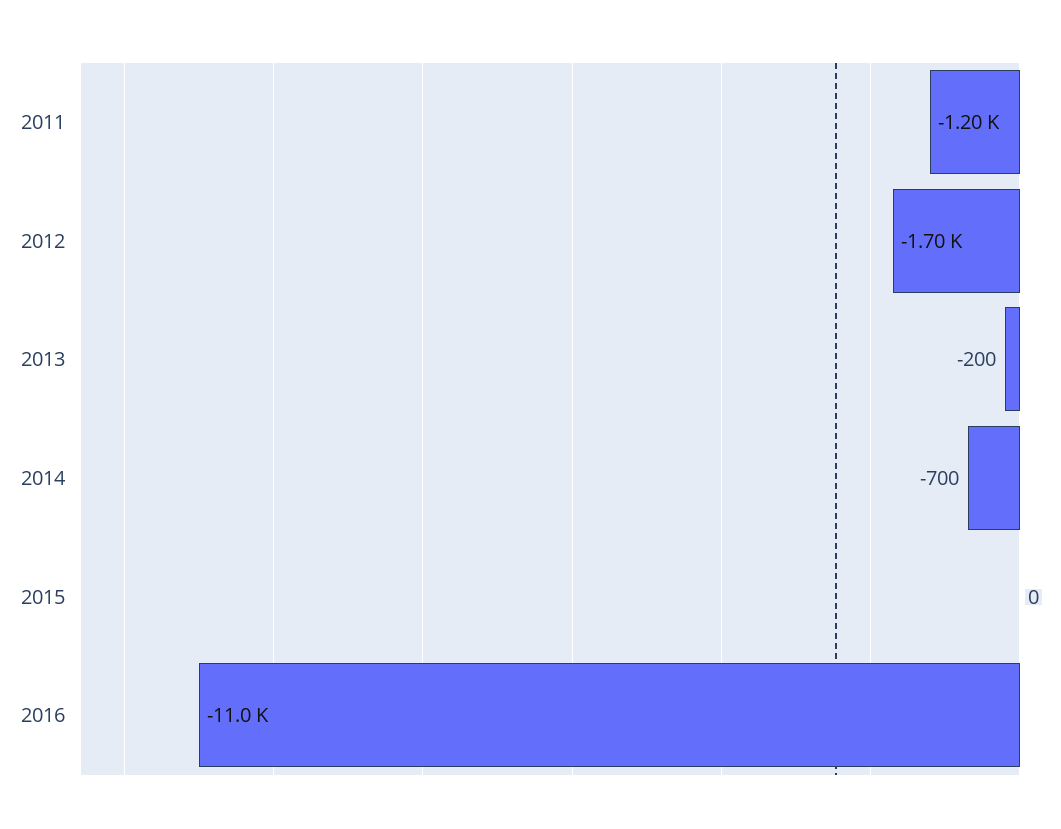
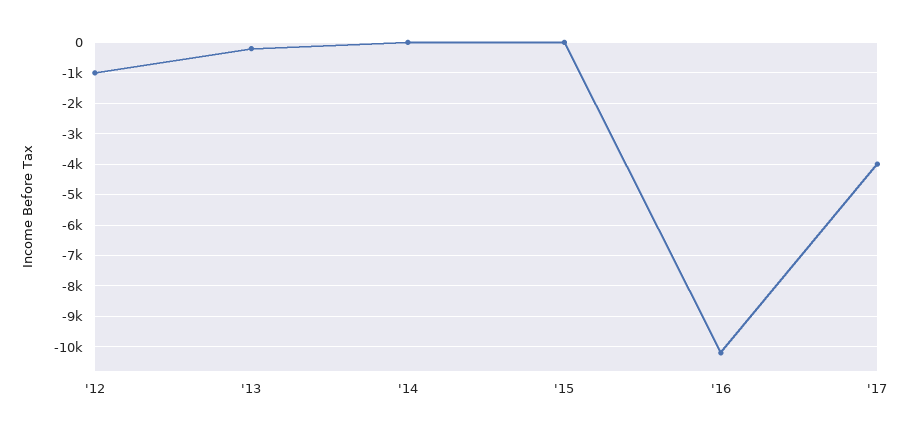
2011: -1200 -> none
2012: -1700 -> -1000
2014: -700 -> 0
2016: -11000 -> -10200
'17: none -> -4000

